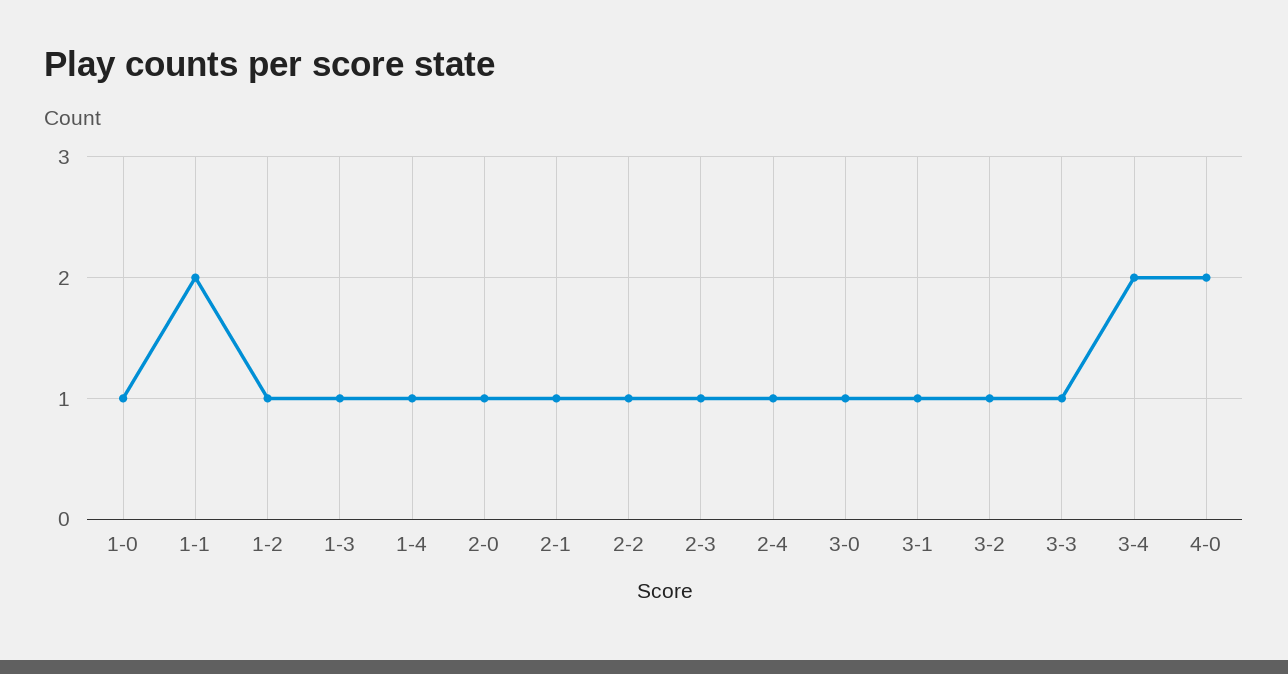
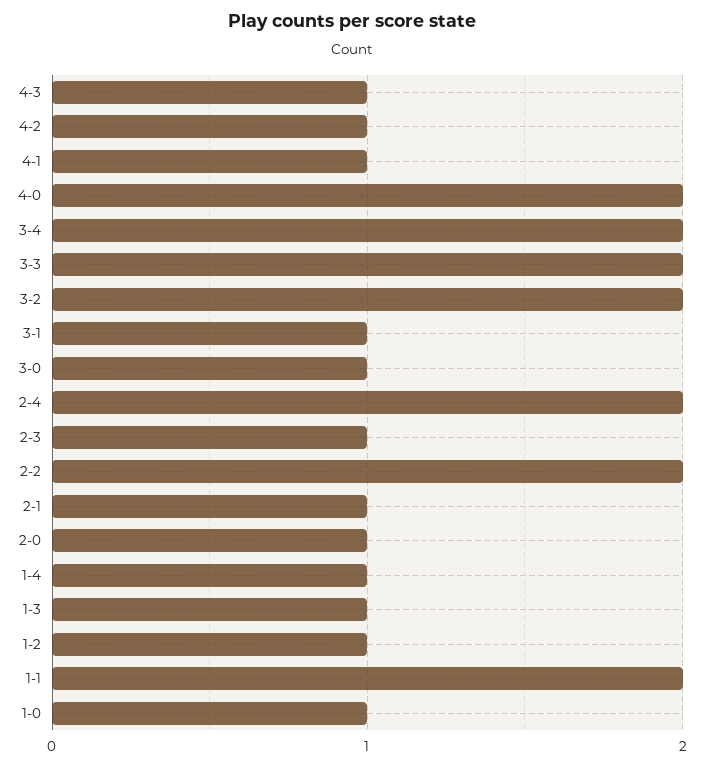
2-2: 1 -> 2
2-4: 1 -> 2
3-2: 1 -> 2
3-3: 1 -> 2
4-3: none -> 1
4-2: none -> 1
4-1: none -> 1

